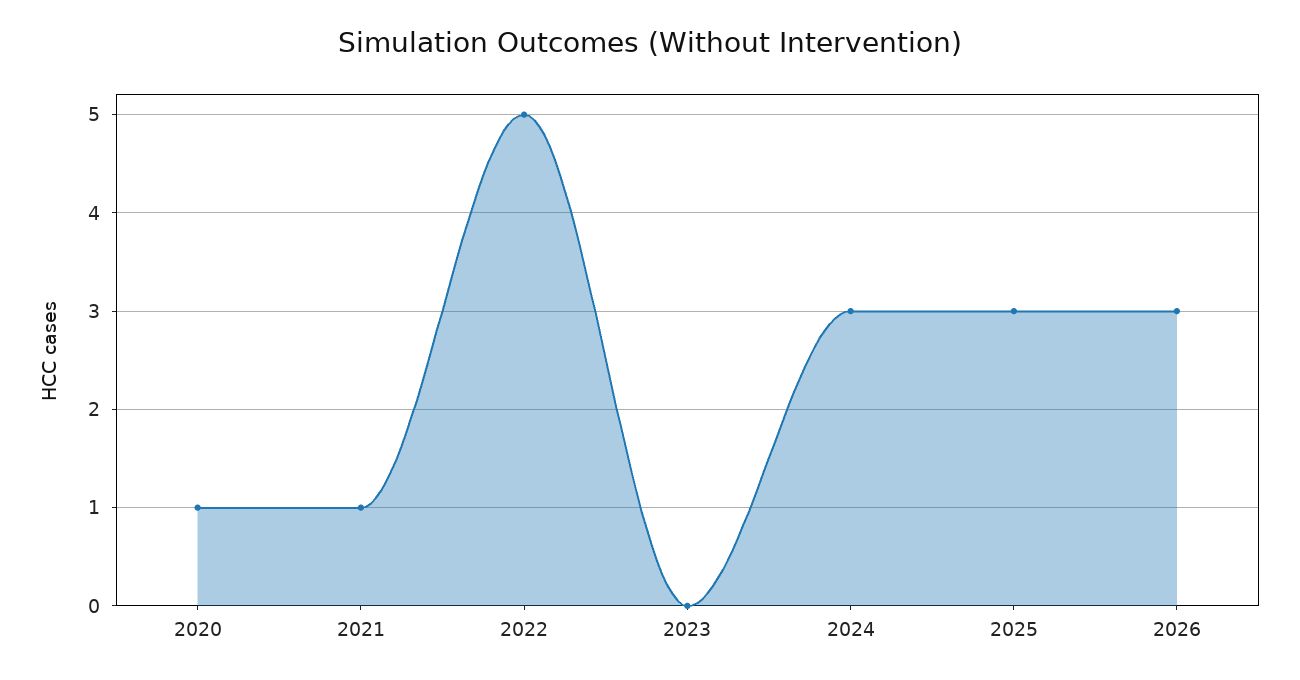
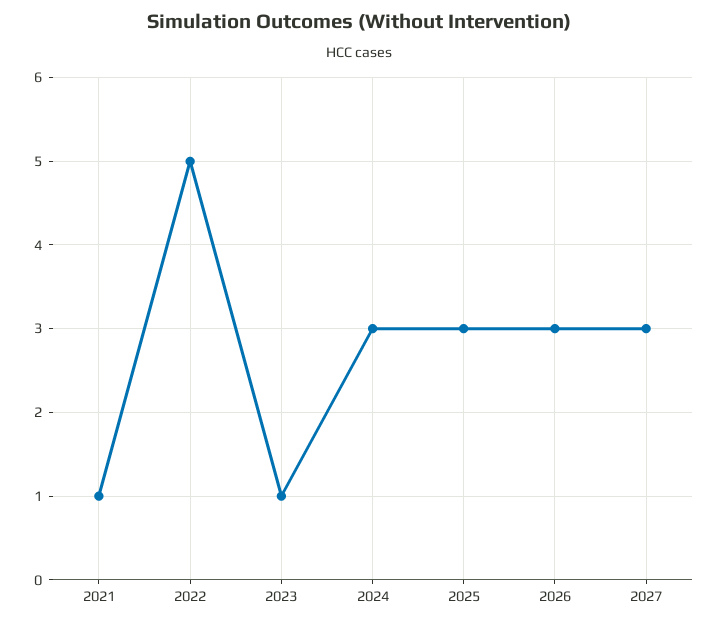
2020: 1 -> none
2023: 0 -> 1
2027: none -> 3

